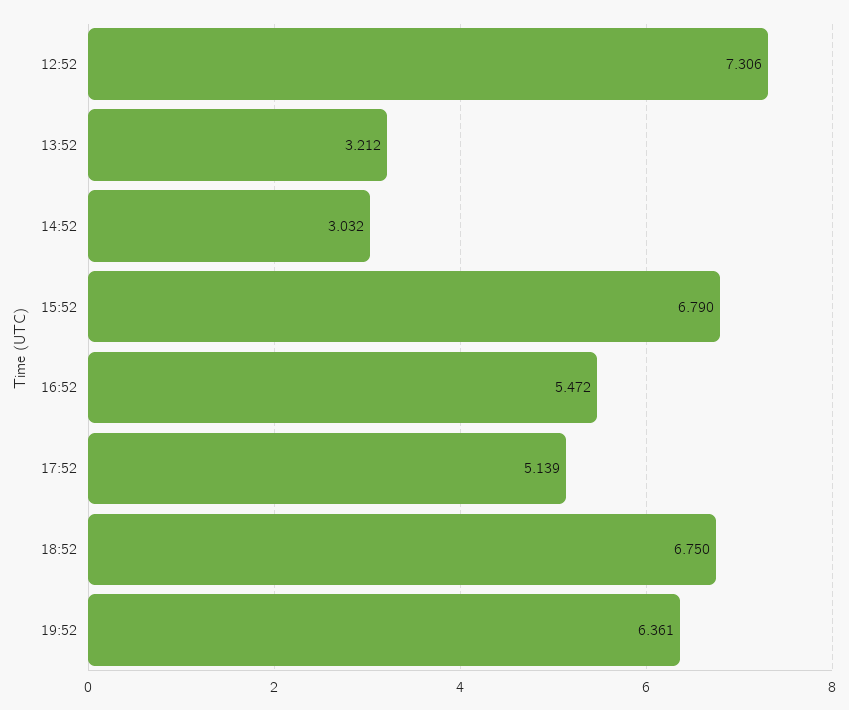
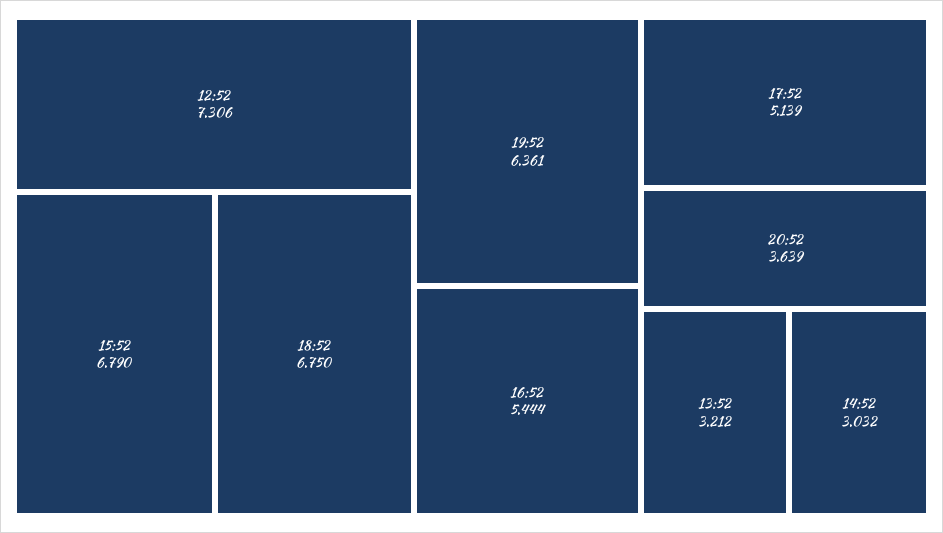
16:52: 5.472 -> 5.444
20:52: none -> 3.639

